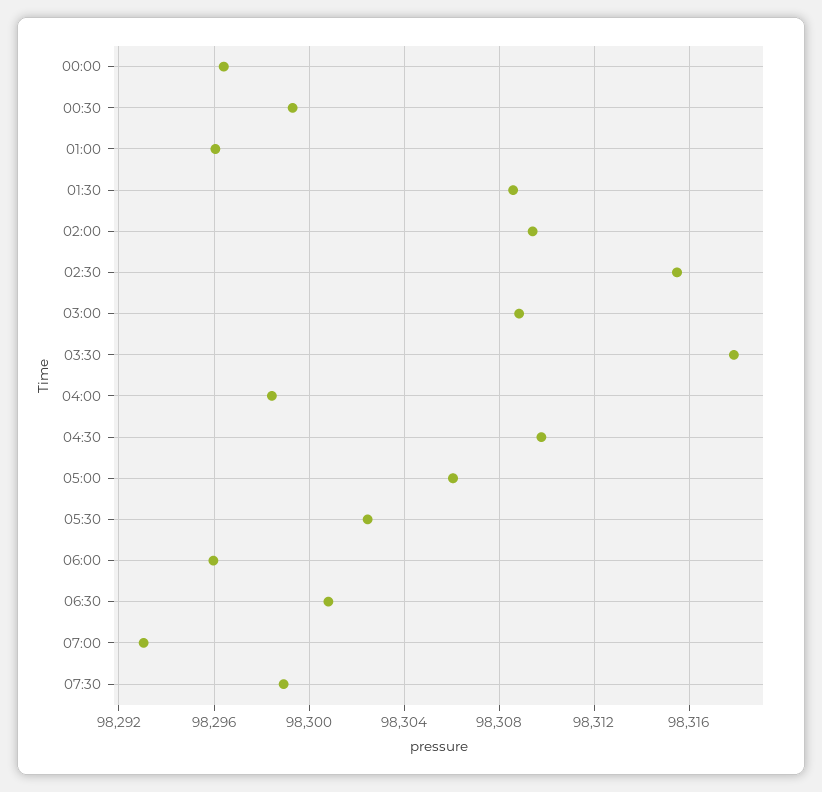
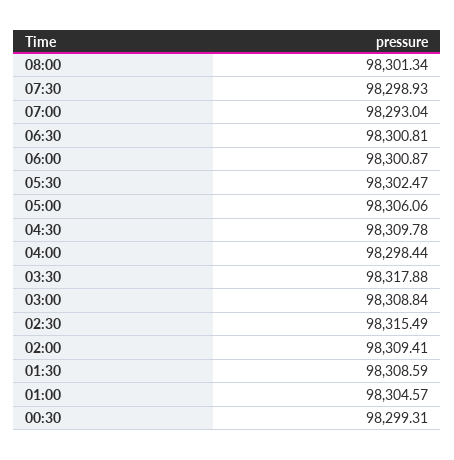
00:00: 98296.5 -> none
01:00: 98296 -> 98304.57
06:00: 98296 -> 98300.87
08:00: none -> 98301.34

